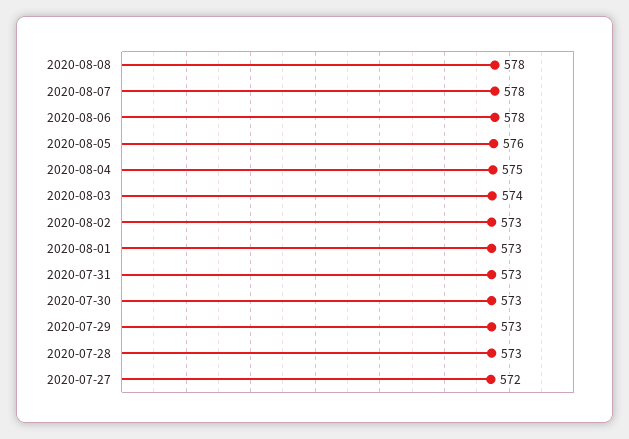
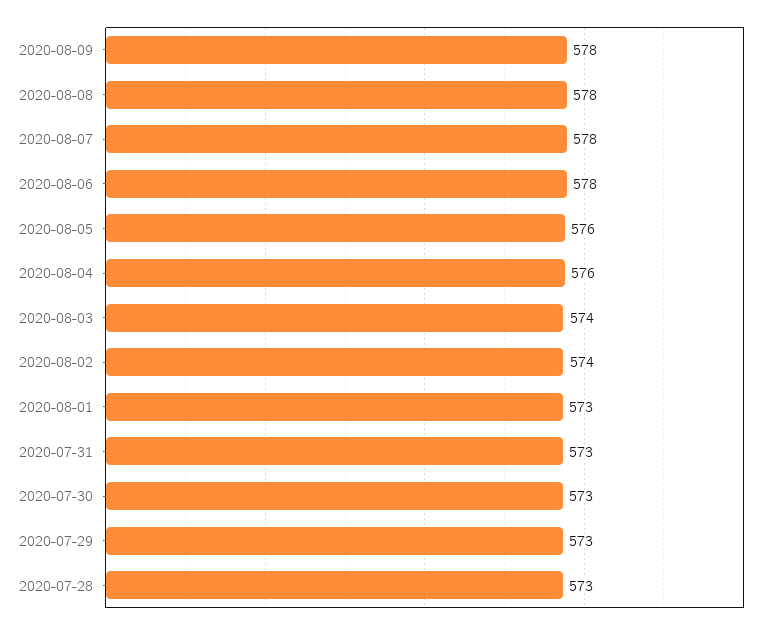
2020-08-04: 575 -> 576
2020-08-02: 573 -> 574
2020-07-27: 572 -> none
2020-08-09: none -> 578

